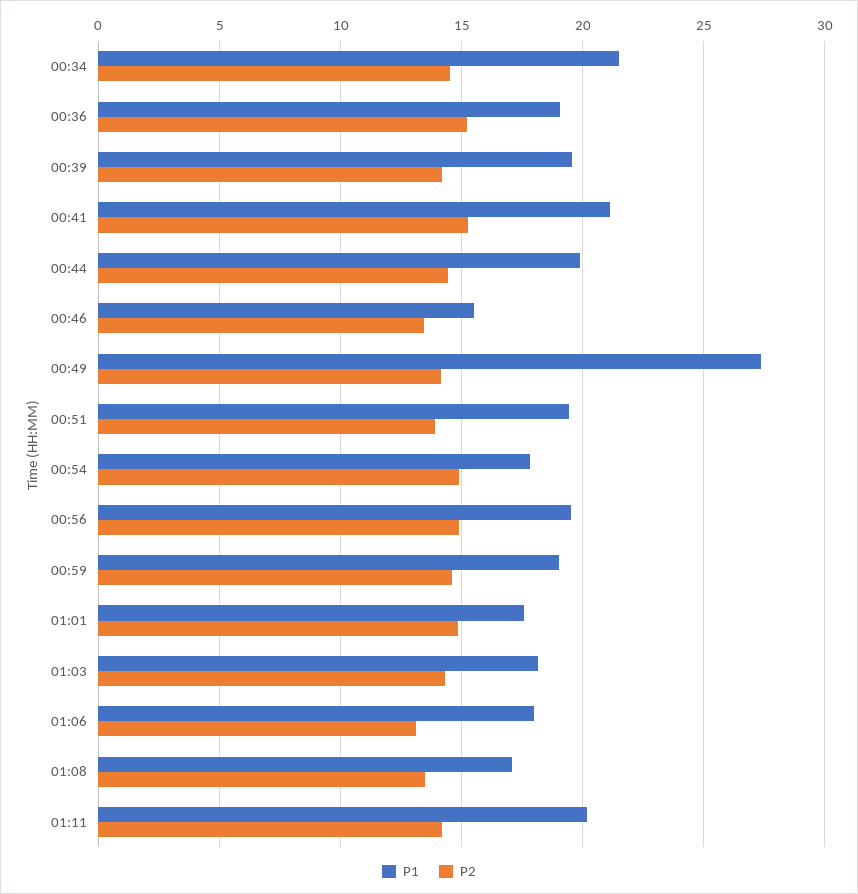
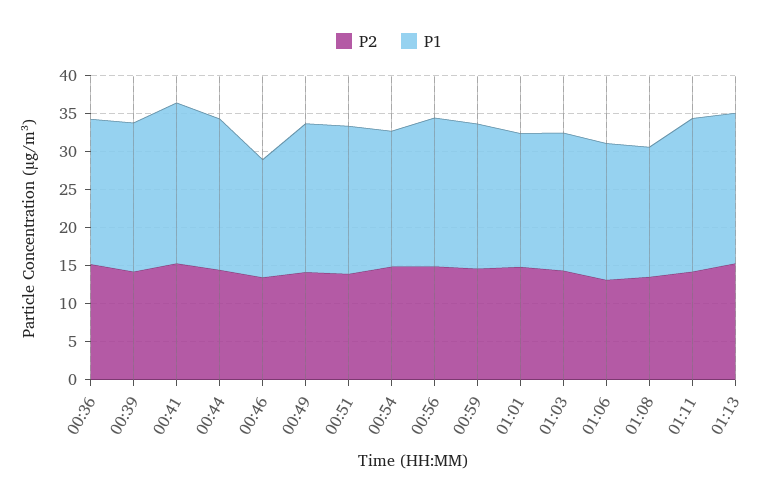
P1, 00:34: 21.5 -> none
P2, 00:34: 14.5 -> none
P1, 00:49: 27.5 -> 20
P2, 01:13: none -> 15
P1, 01:13: none -> 20

